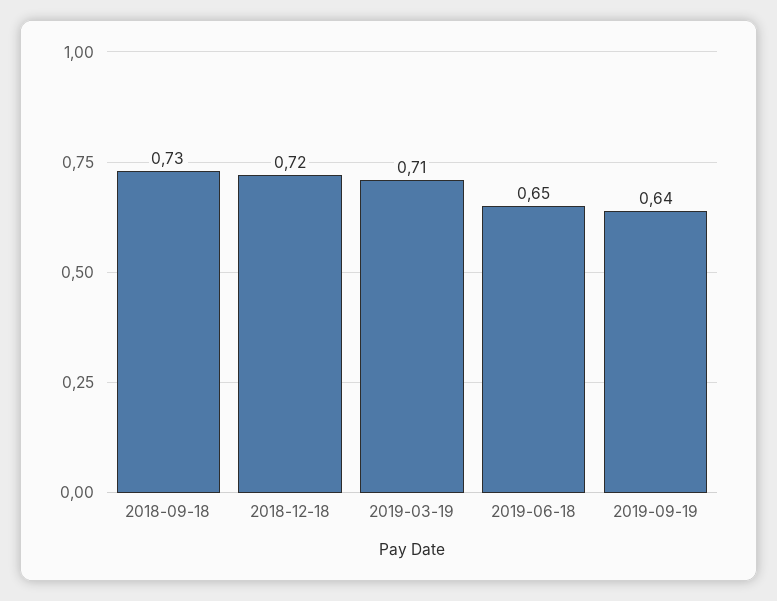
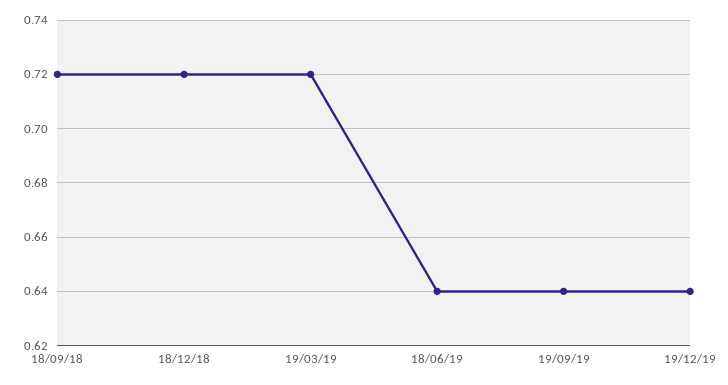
2018-09-18: 0.73 -> 0.72
2019-03-19: 0.71 -> 0.72
2019-06-18: 0.65 -> 0.64
19/12/19: none -> 0.64

